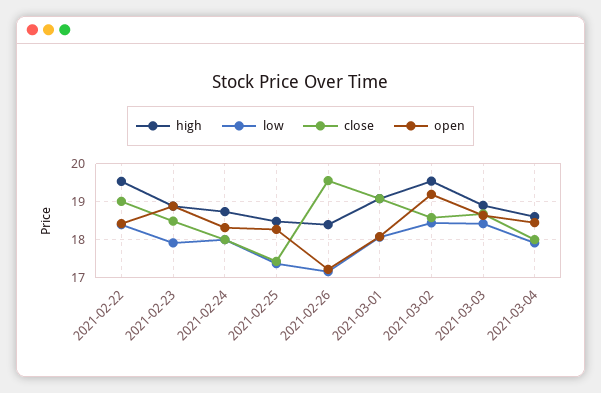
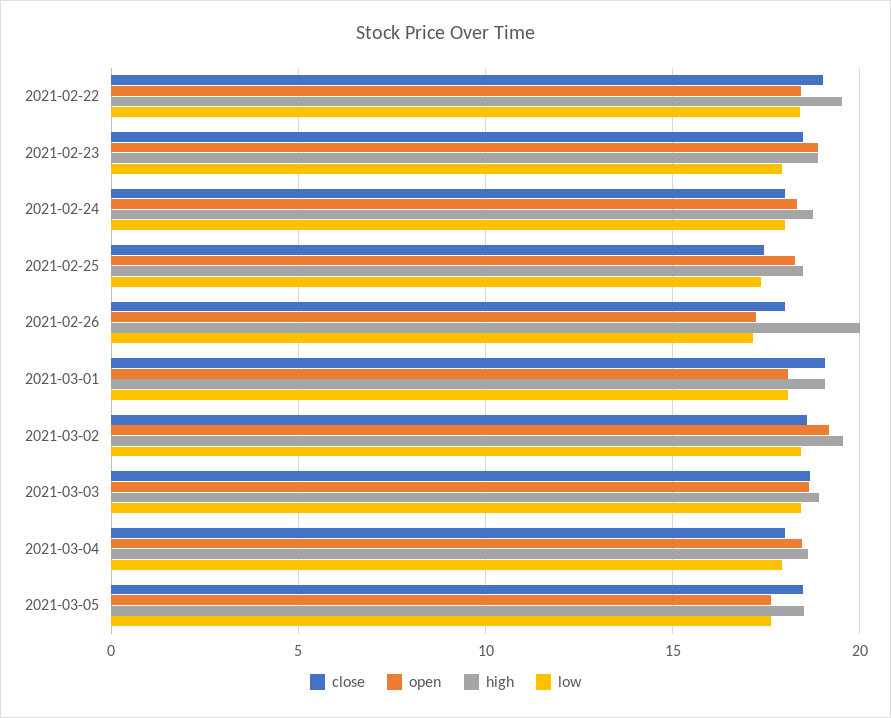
high, 2021-02-26: 18.4 -> 20
close, 2021-02-26: 19.6 -> 18
close, 2021-03-05: none -> 18.5
open, 2021-03-05: none -> 17.5
high, 2021-03-05: none -> 18.5
low, 2021-03-05: none -> 17.5

